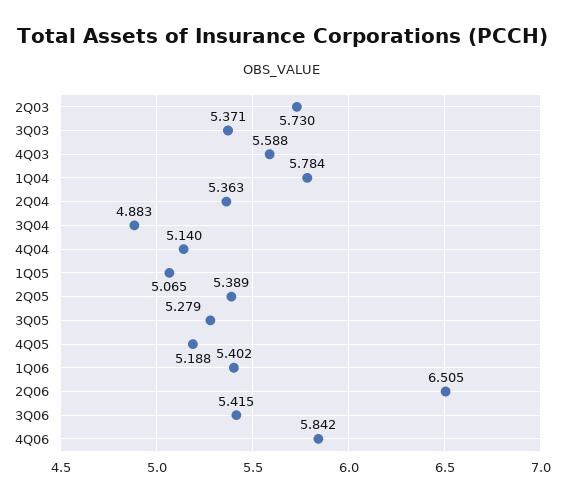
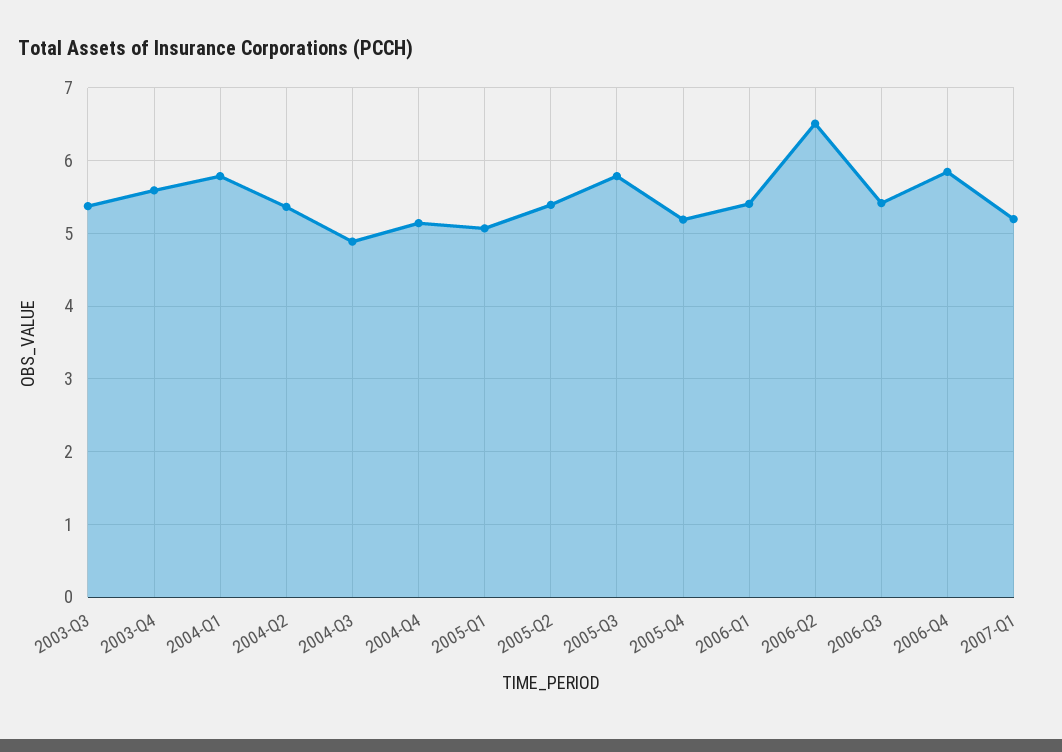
2Q03: 5.73 -> none
3Q05: 5.279 -> 5.8
2007-Q1: none -> 5.2

